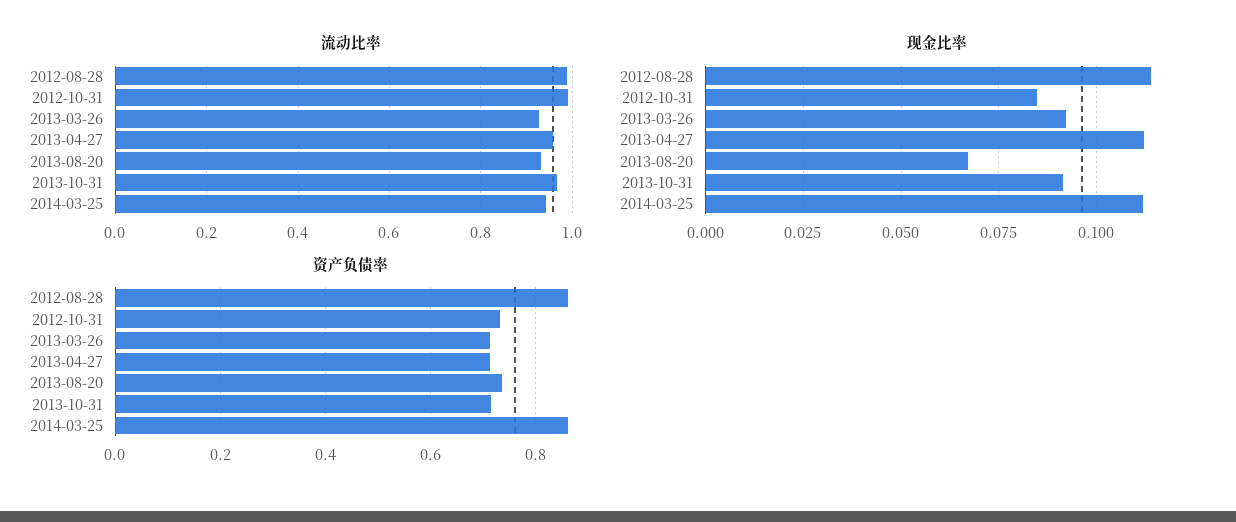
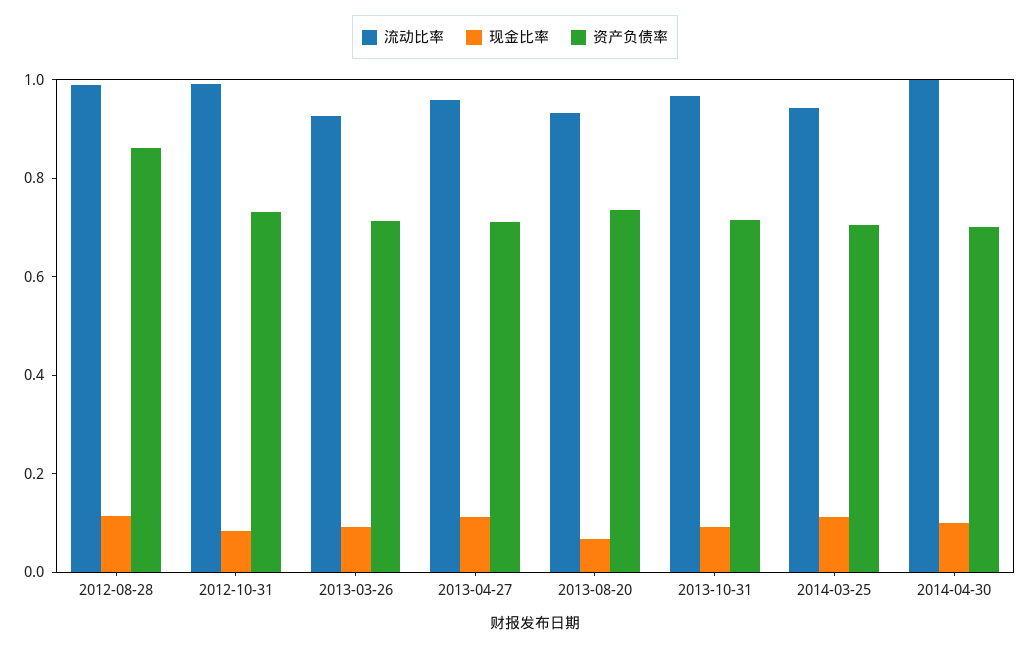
资产负债率, 2014-03-25: 0.86 -> 0.7
流动比率, 2014-04-30: none -> 1
现金比率, 2014-04-30: none -> 0.1
资产负债率, 2014-04-30: none -> 0.7

